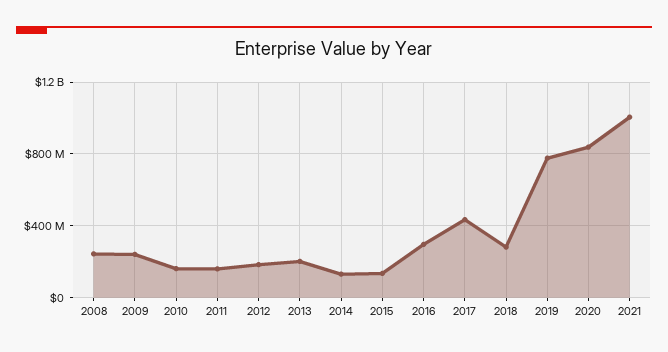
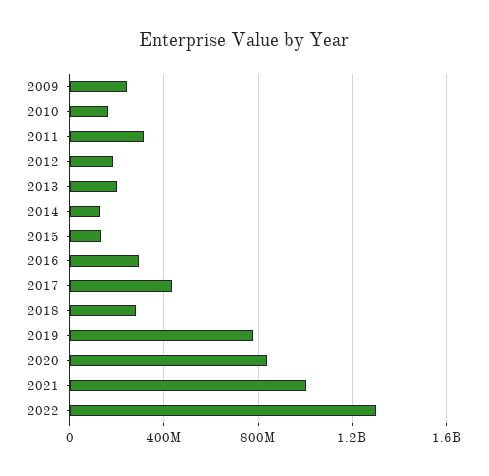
2008: 250000000 -> none
2011: 150000000 -> 300000000
2022: none -> 1300000000

